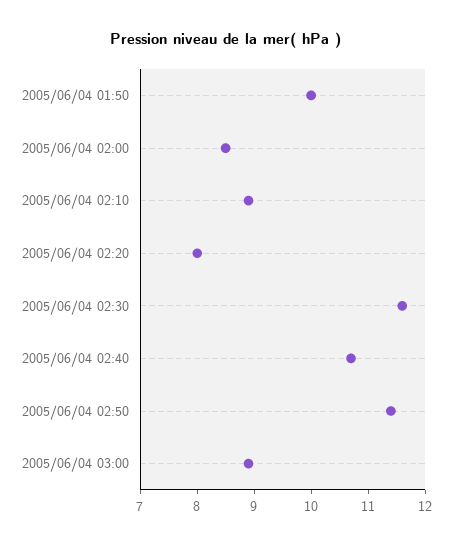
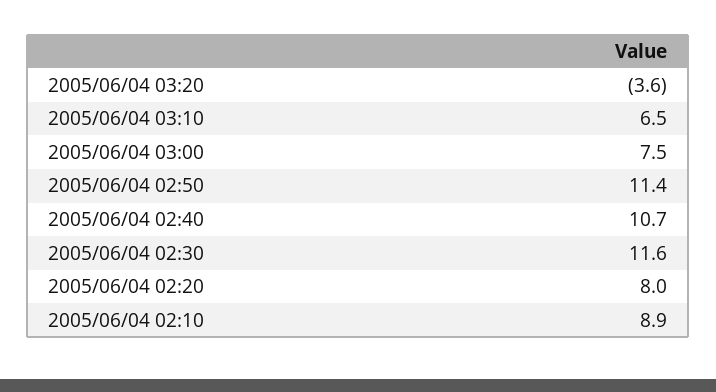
2005/06/04 01:50: 10 -> none
2005/06/04 02:00: 8.5 -> none
2005/06/04 03:00: 9 -> 7.5
2005/06/04 03:20: none -> -3.6
2005/06/04 03:10: none -> 6.5

